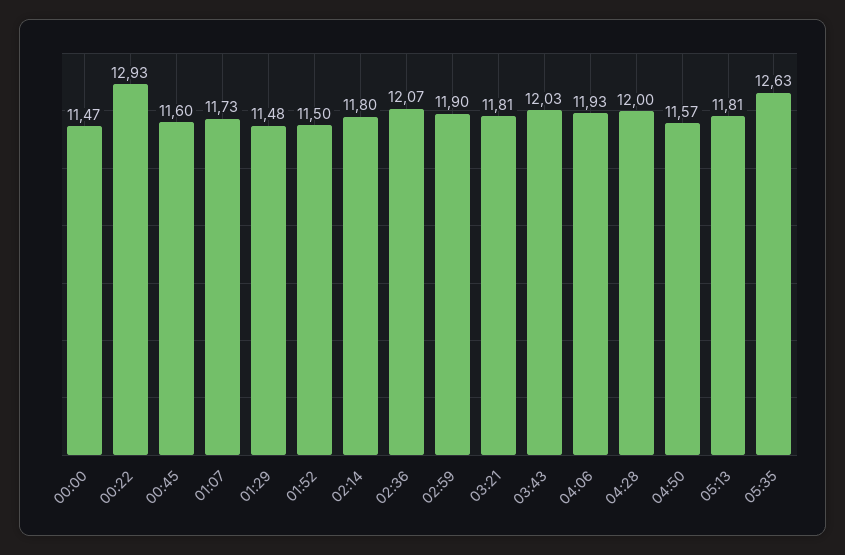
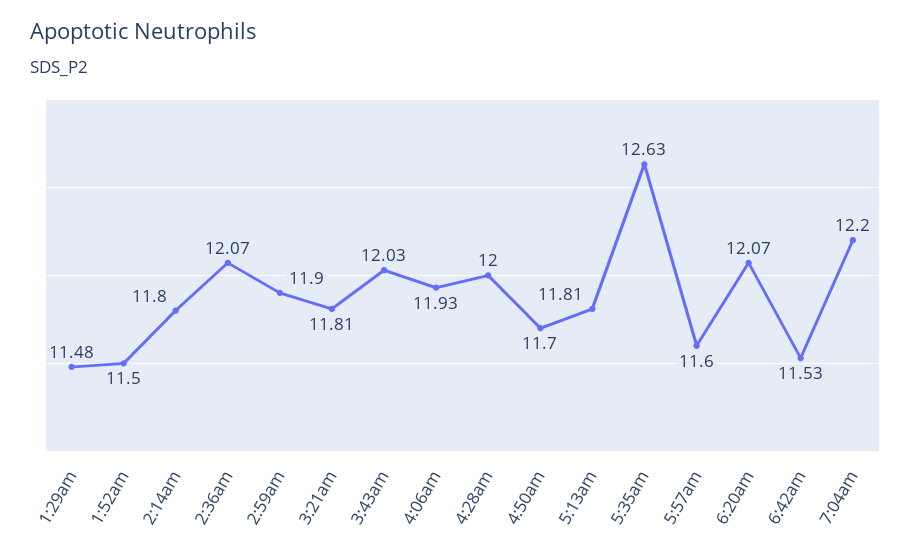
00:00: 11.47 -> none
00:22: 12.93 -> none
00:45: 11.6 -> none
01:07: 11.73 -> none
04:50: 11.57 -> 11.7
5:57am: none -> 11.6
6:20am: none -> 12.07
6:42am: none -> 11.53
7:04am: none -> 12.2

